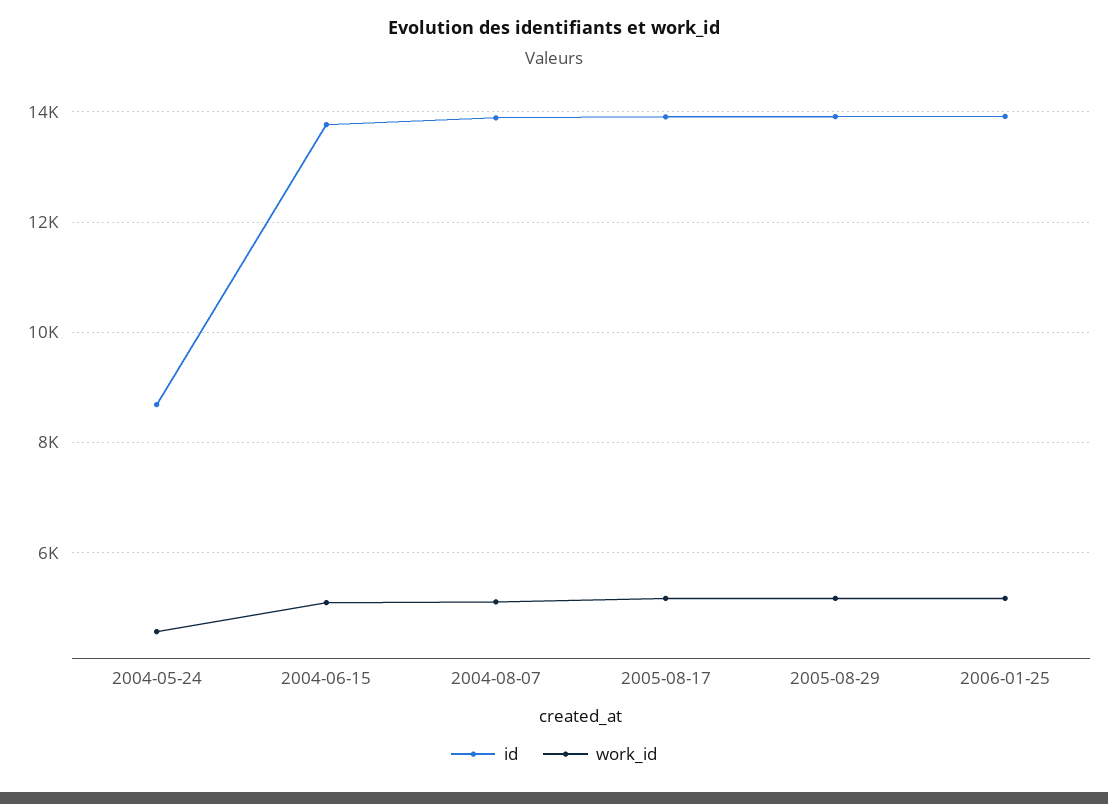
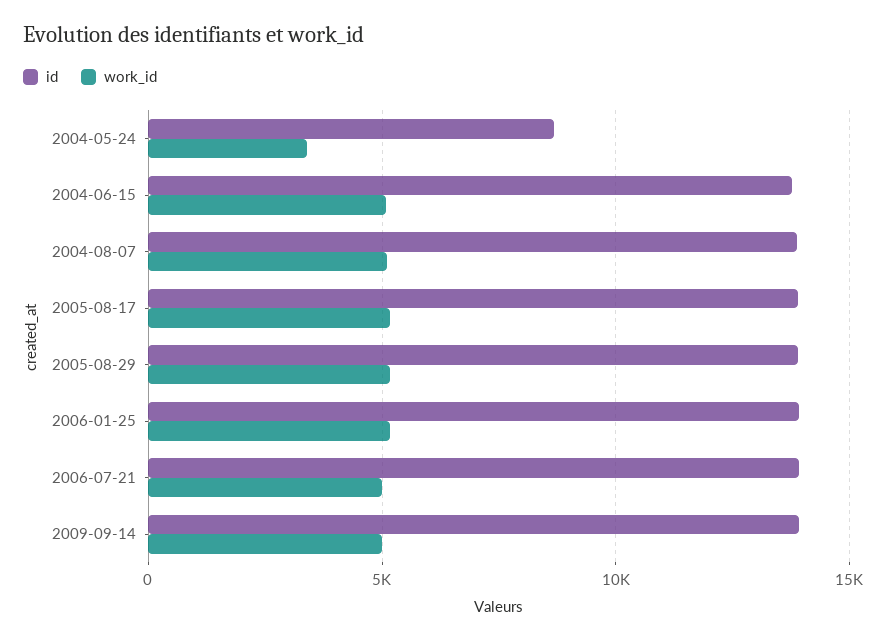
work_id, 2004-05-24: 4600 -> 3500
id, 2006-07-21: none -> 14000
work_id, 2006-07-21: none -> 5000
id, 2009-09-14: none -> 14000
work_id, 2009-09-14: none -> 5000

